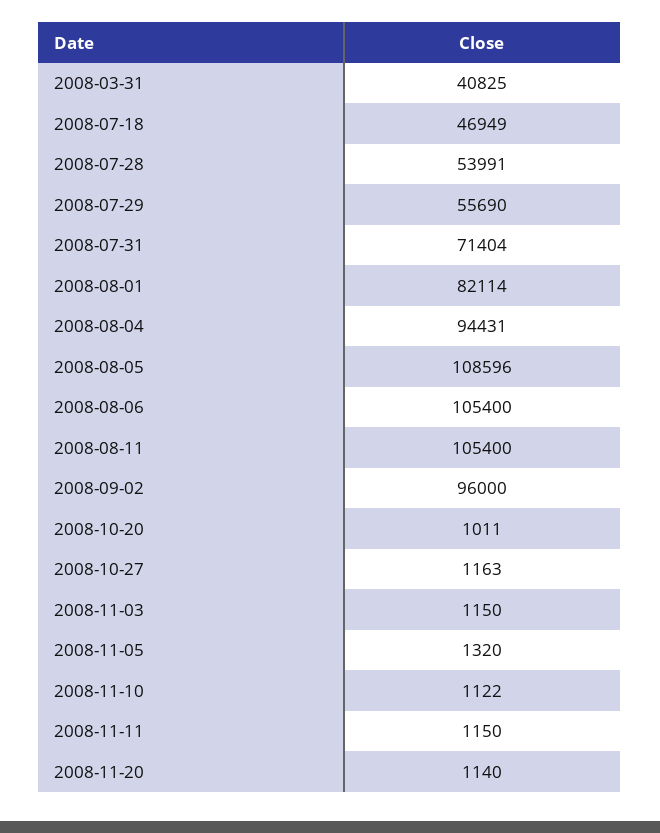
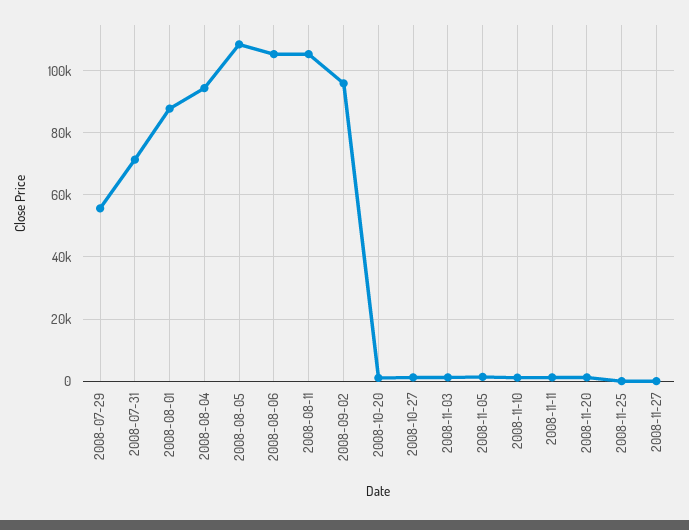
2008-03-31: 40825 -> none
2008-07-18: 46949 -> none
2008-07-28: 53991 -> none
2008-08-01: 82114 -> 88000
2008-11-25: none -> 0
2008-11-27: none -> 0

